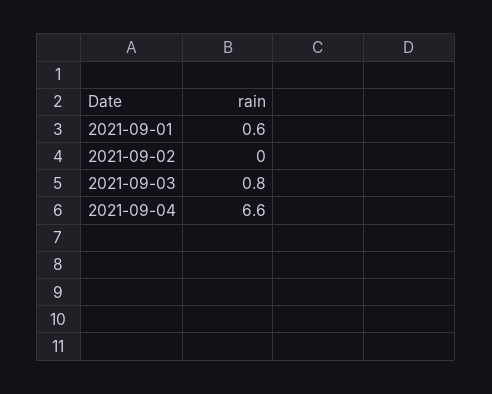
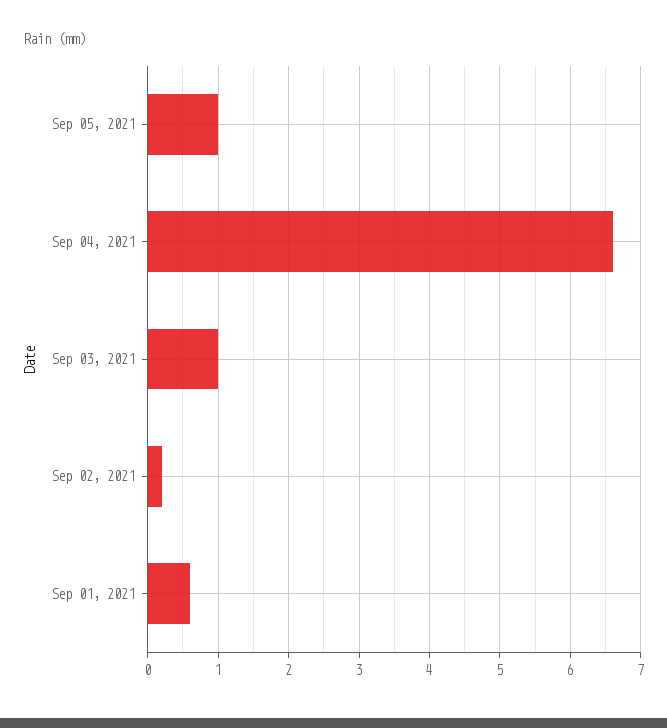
2021-09-02: 0 -> 0.2
2021-09-03: 0.8 -> 1
Sep 05, 2021: none -> 1

